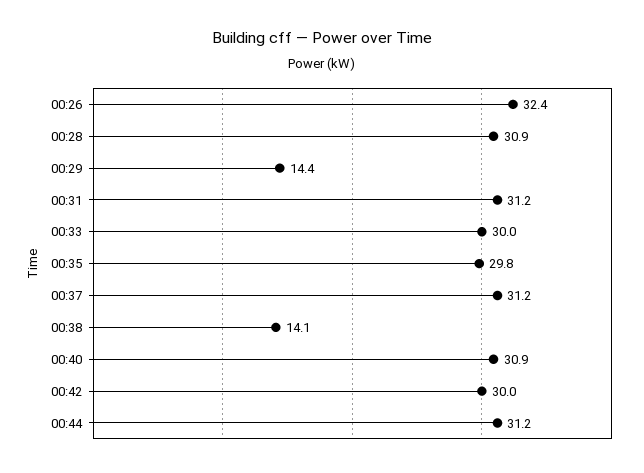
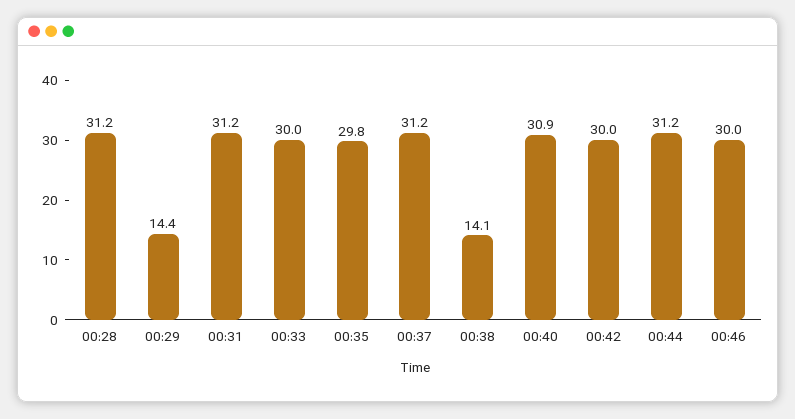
00:26: 32.4 -> none
00:28: 30.9 -> 31.2
00:46: none -> 30

